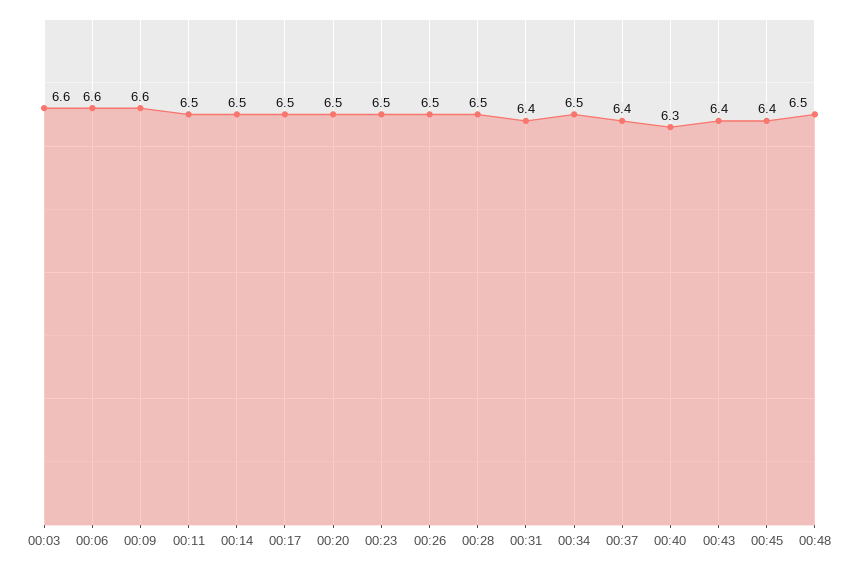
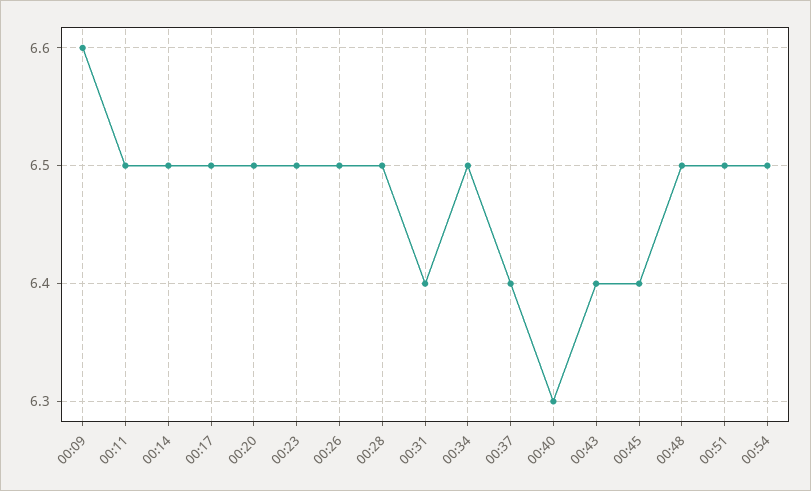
00:03: 6.6 -> none
00:06: 6.6 -> none
00:51: none -> 6.5
00:54: none -> 6.5

